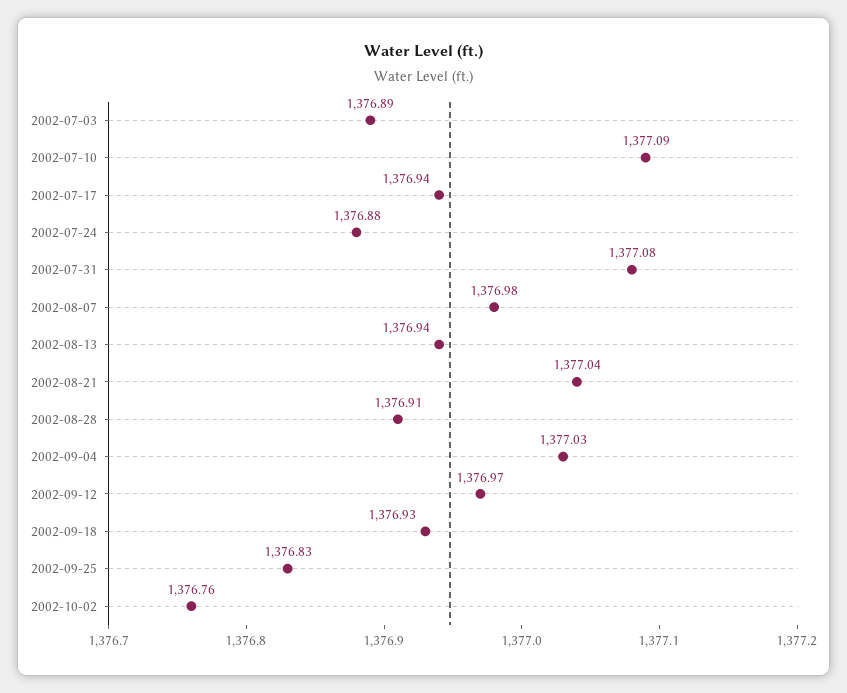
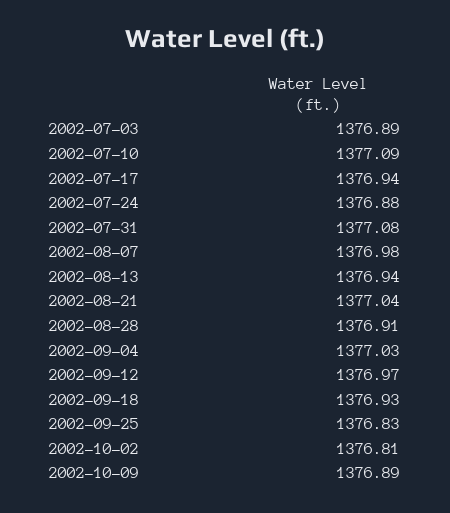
2002-10-02: 1376.76 -> 1376.81
2002-10-09: none -> 1376.89

